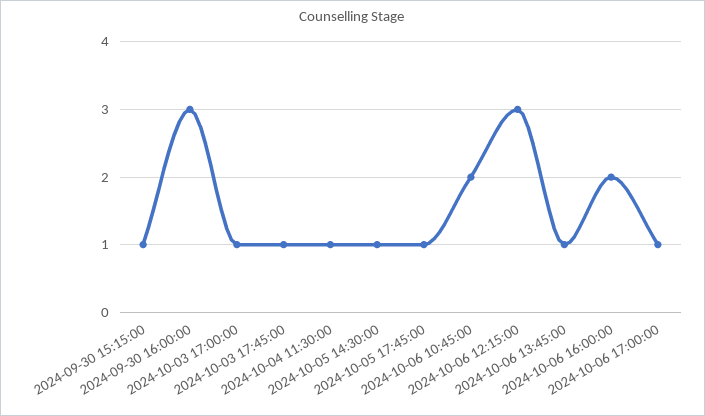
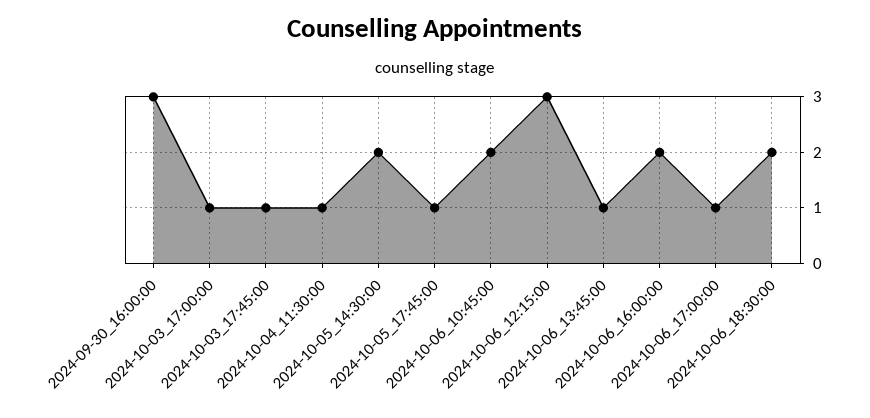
2024-09-30 15:15:00: 1 -> none
2024-10-05 14:30:00: 1 -> 2
2024-10-06_18:30:00: none -> 2

